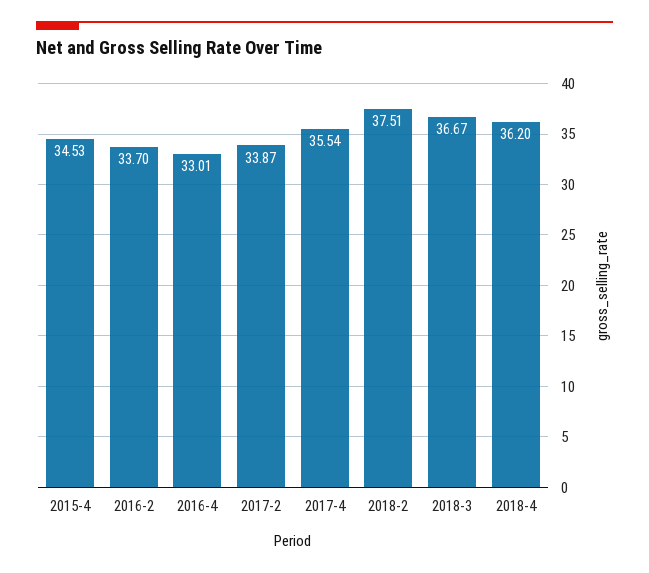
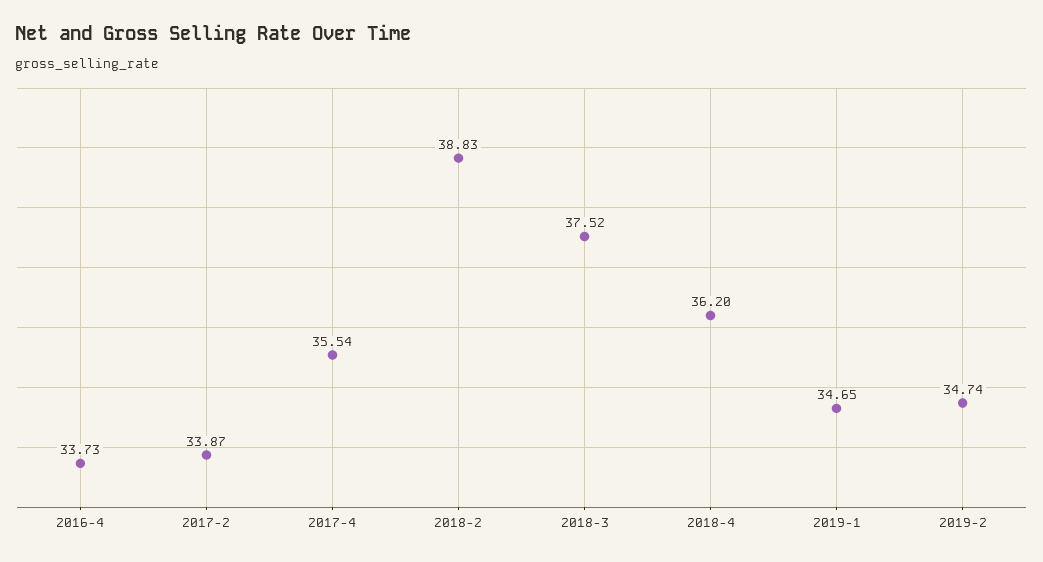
2015-4: 34.53 -> none
2016-2: 33.7 -> none
2016-4: 33.01 -> 33.73
2018-2: 37.51 -> 38.83
2018-3: 36.67 -> 37.52
2019-1: none -> 34.65
2019-2: none -> 34.74

